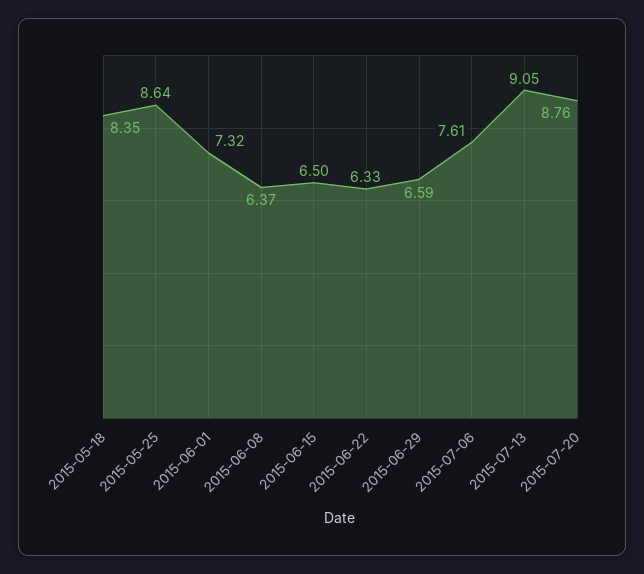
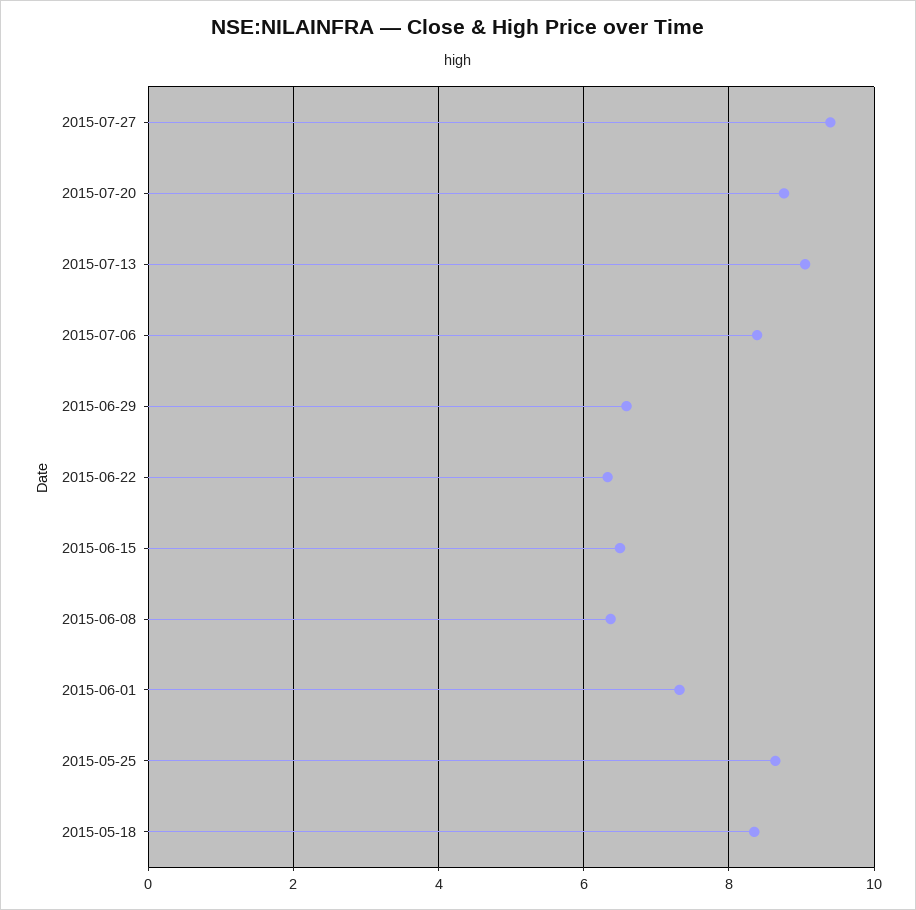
2015-07-06: 7.61 -> 8.4
2015-07-27: none -> 9.4

